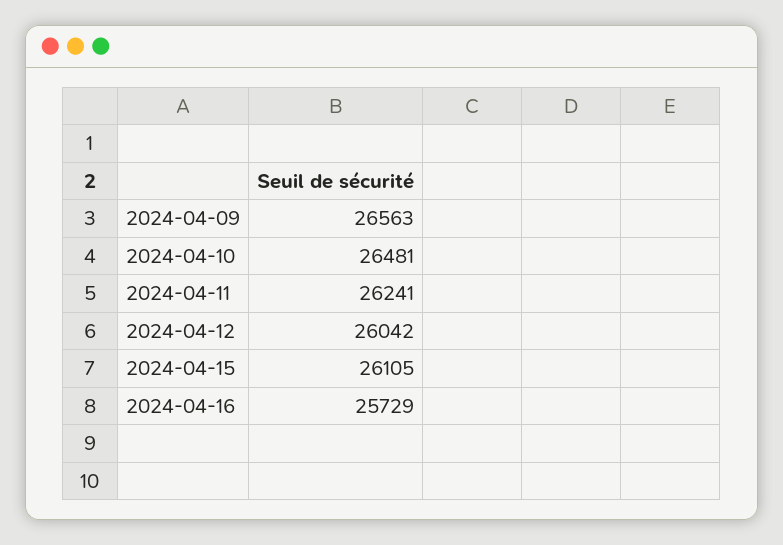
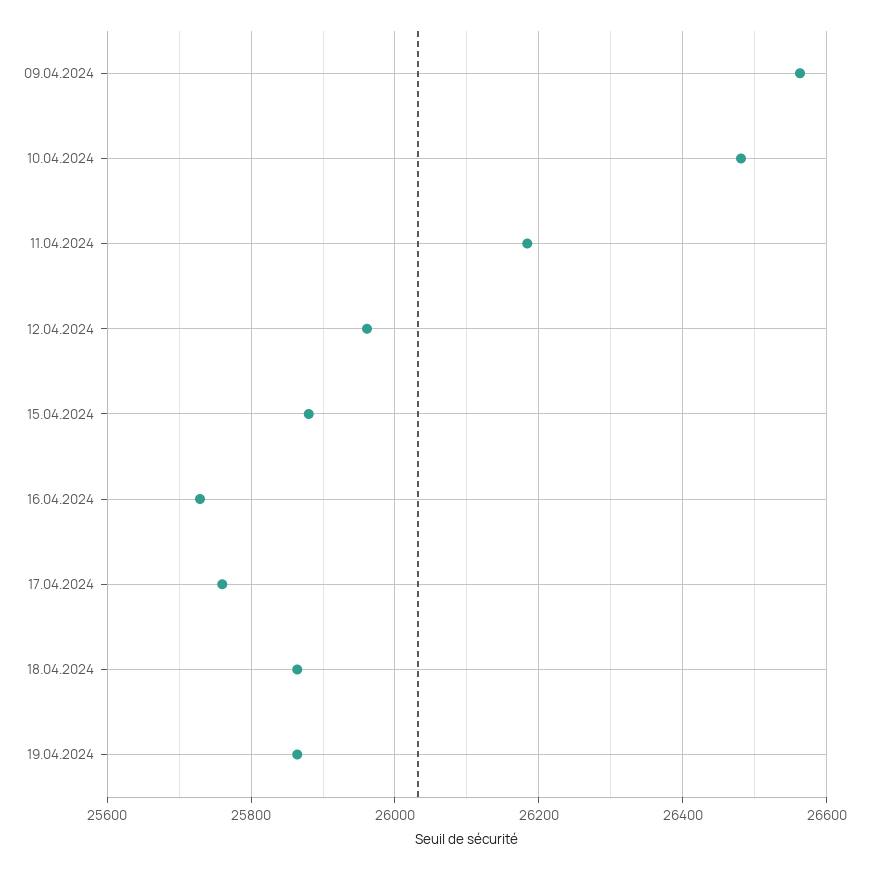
2024-04-11: 26241 -> 26180
2024-04-12: 26042 -> 25960
2024-04-15: 26105 -> 25880
17.04.2024: none -> 25760
18.04.2024: none -> 25860
19.04.2024: none -> 25860

